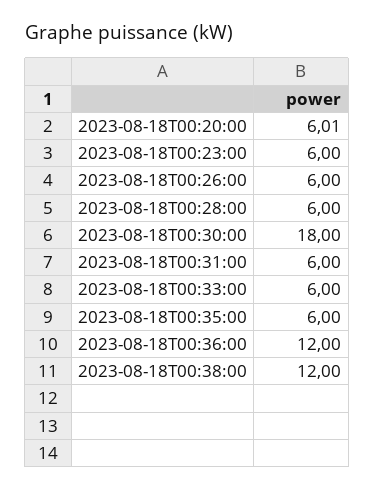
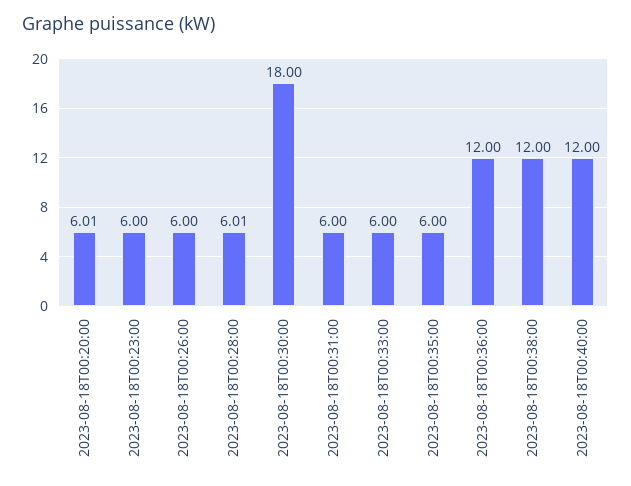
2023-08-18T00:28:00: 6 -> 6.01
2023-08-18T00:40:00: none -> 12

